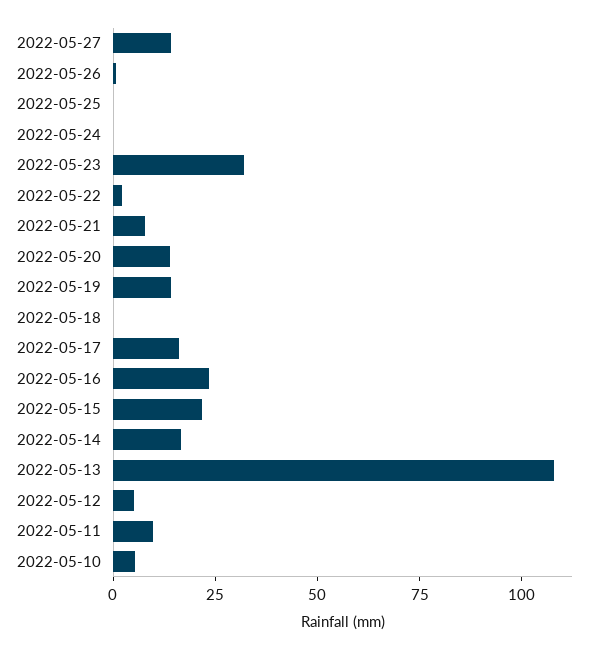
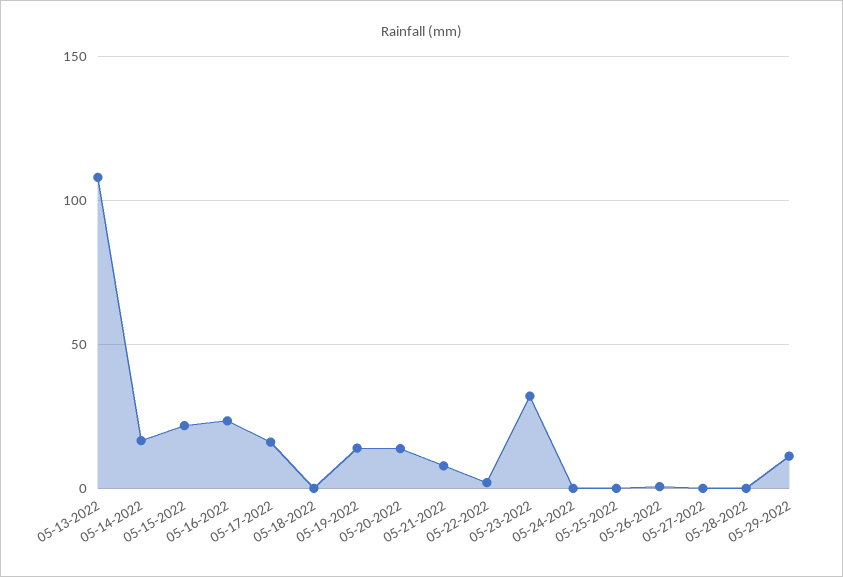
2022-05-27: 15 -> 0
2022-05-12: 5 -> none
2022-05-11: 10 -> none
2022-05-10: 5 -> none
05-28-2022: none -> 0
05-29-2022: none -> 10

